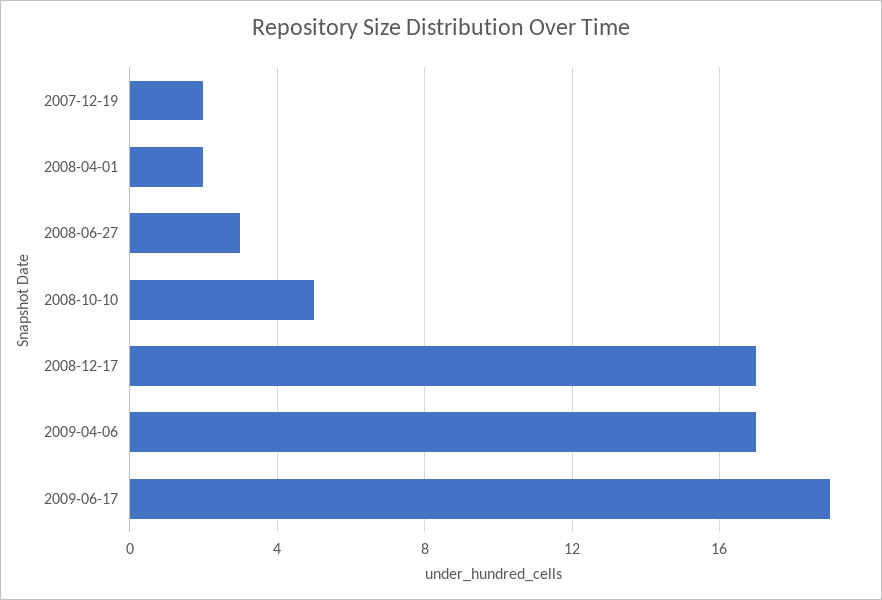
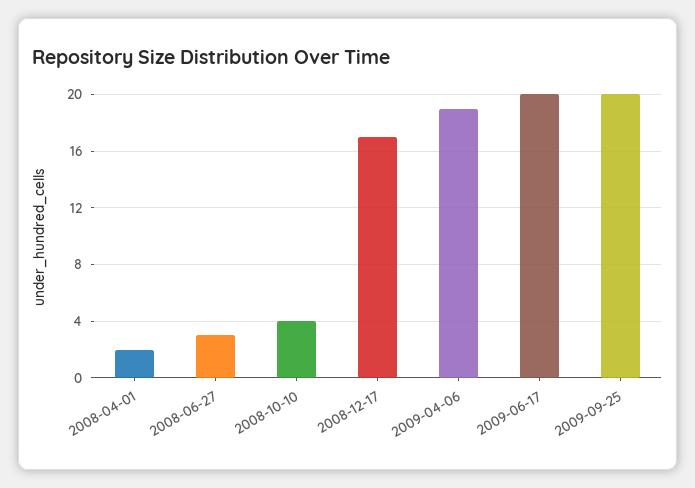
2007-12-19: 2 -> none
2008-10-10: 5 -> 4
2009-04-06: 17 -> 19
2009-06-17: 19 -> 20
2009-09-25: none -> 20

